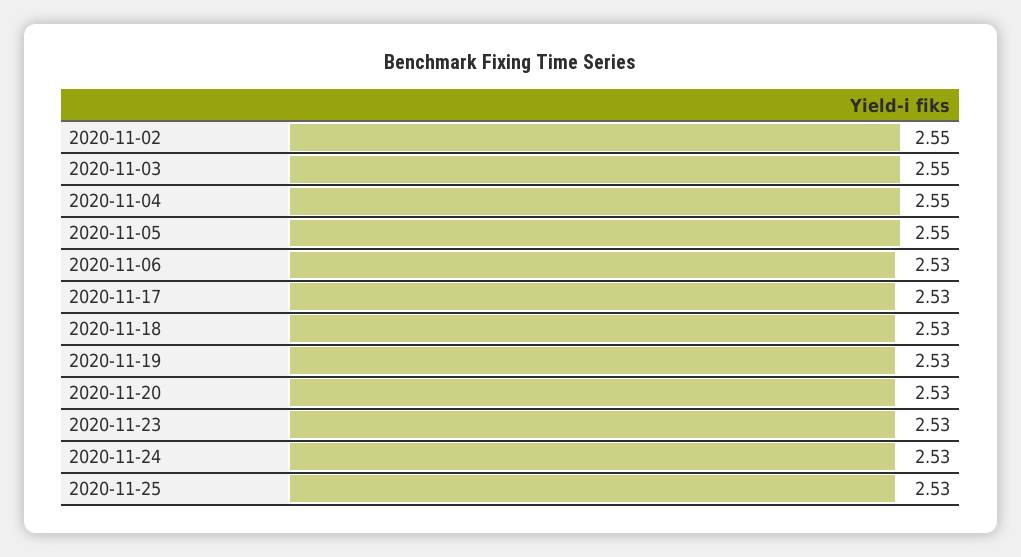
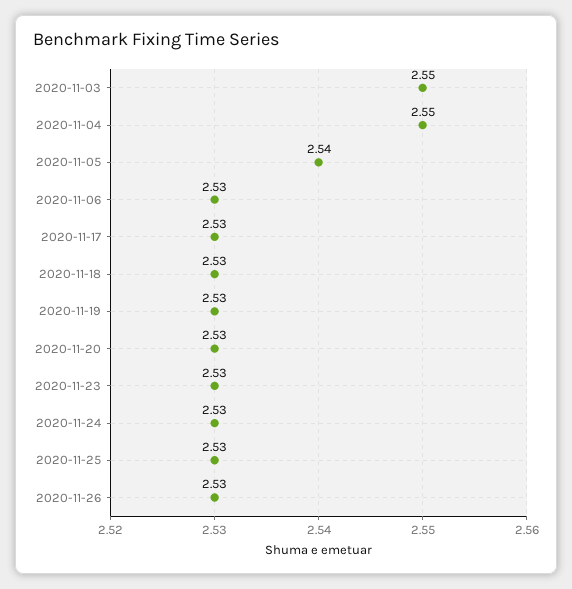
2020-11-02: 2.55 -> none
2020-11-05: 2.55 -> 2.54
2020-11-26: none -> 2.53

